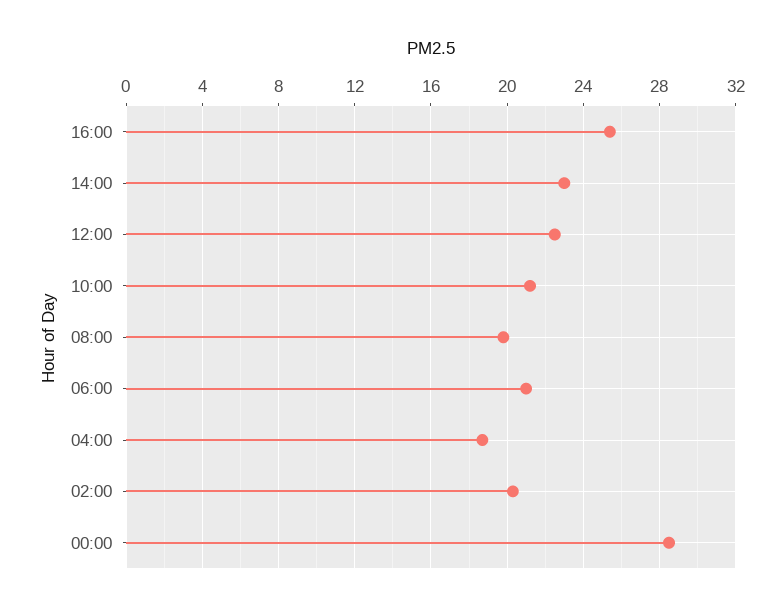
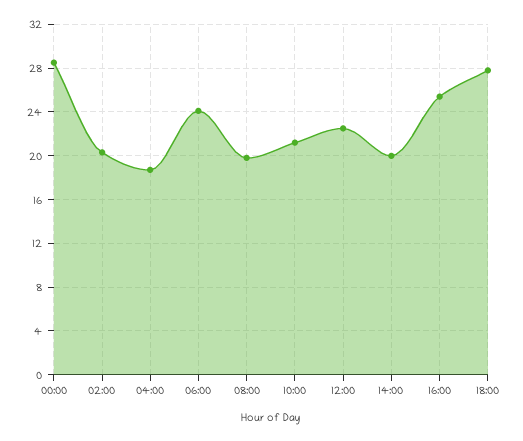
14:00: 23 -> 20
06:00: 21 -> 24
18:00: none -> 28

